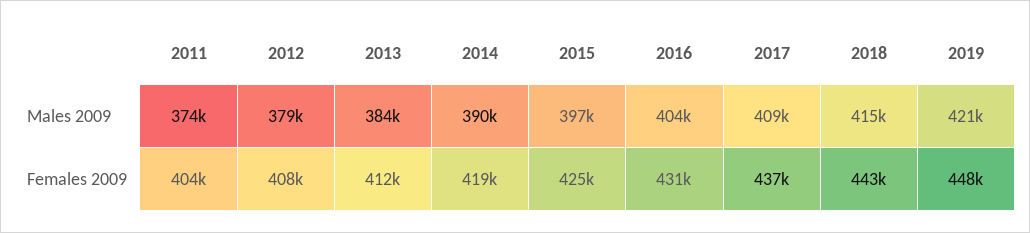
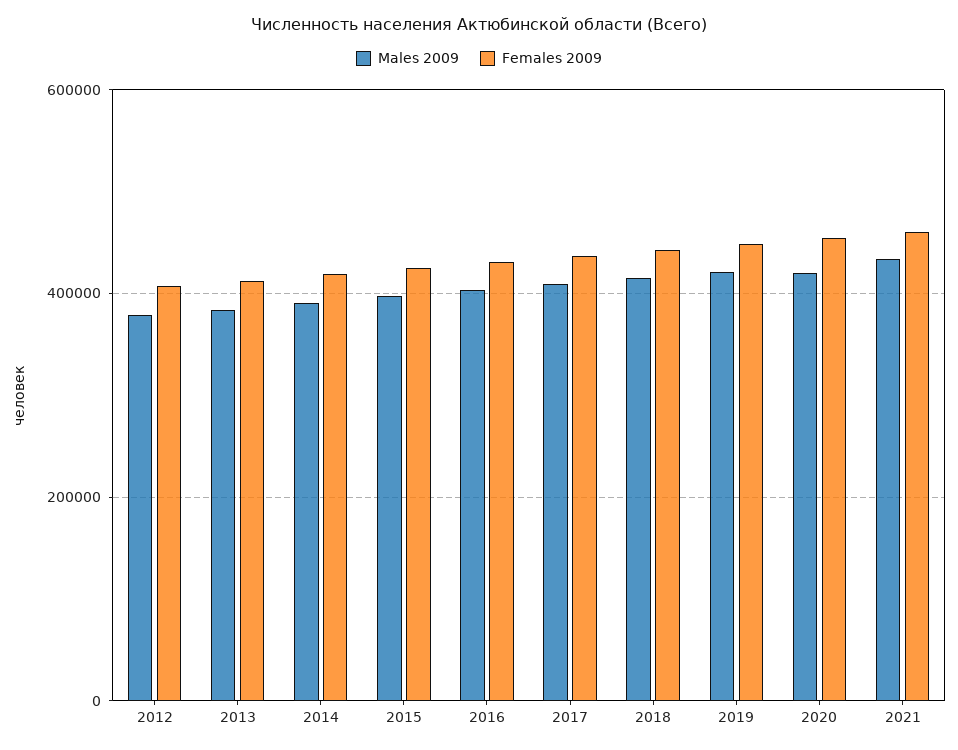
Males 2009, 2011: 374000 -> none
Females 2009, 2011: 404000 -> none
Males 2009, 2020: none -> 420000
Females 2009, 2020: none -> 460000
Males 2009, 2021: none -> 440000
Females 2009, 2021: none -> 460000

